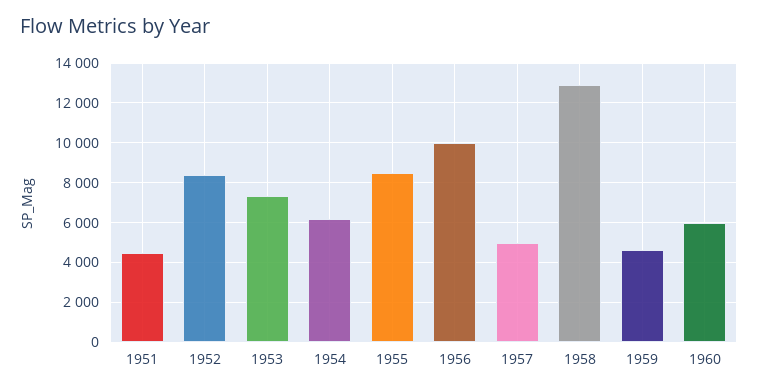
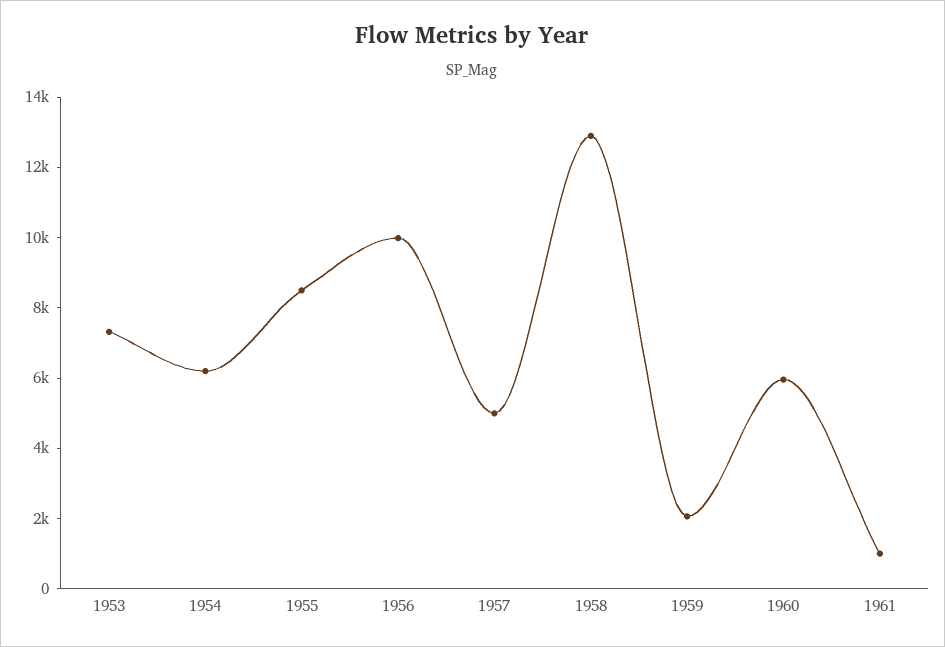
1951: 4500 -> none
1952: 8500 -> none
1959: 4500 -> 2000
1961: none -> 1000

